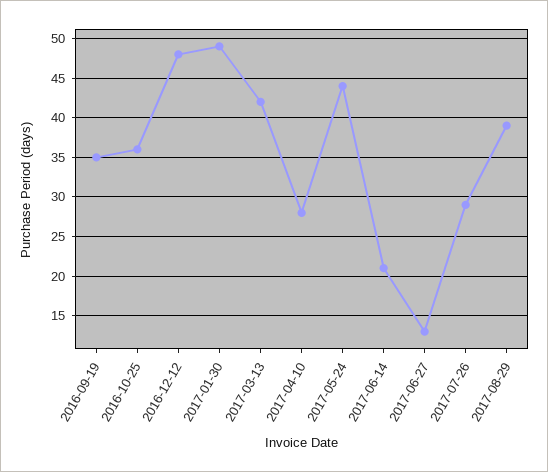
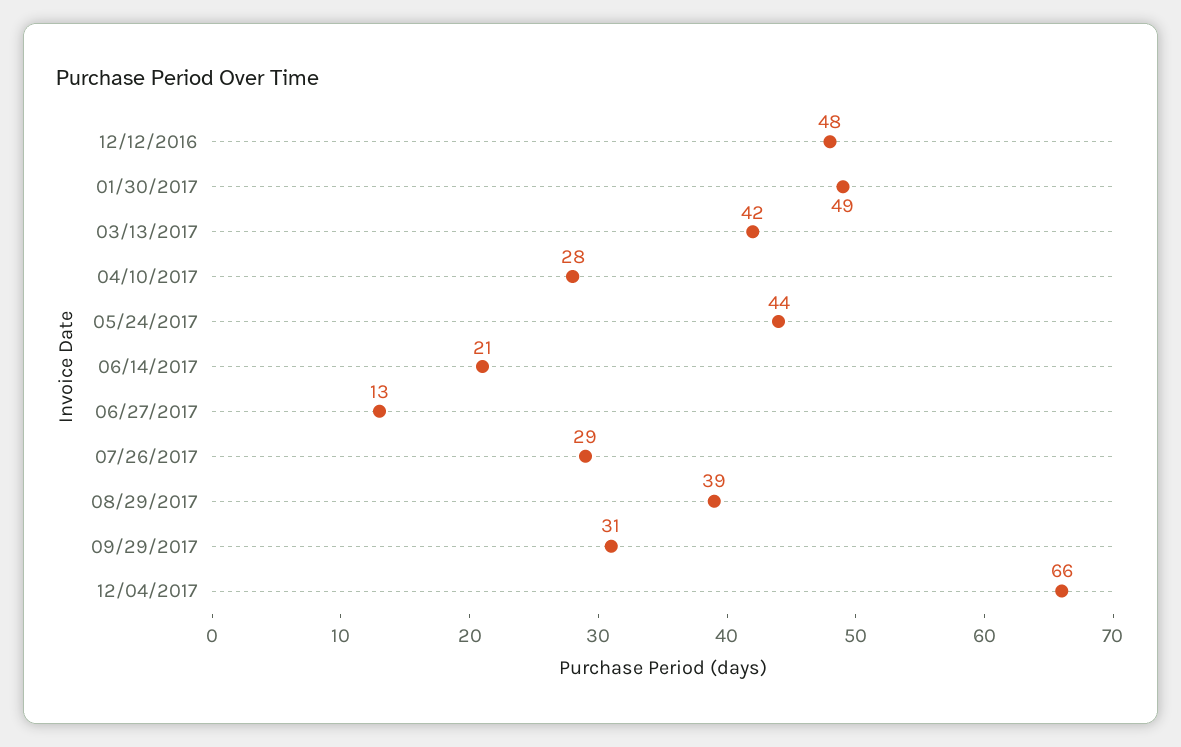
2016-09-19: 35 -> none
2016-10-25: 36 -> none
09/29/2017: none -> 31
12/04/2017: none -> 66

